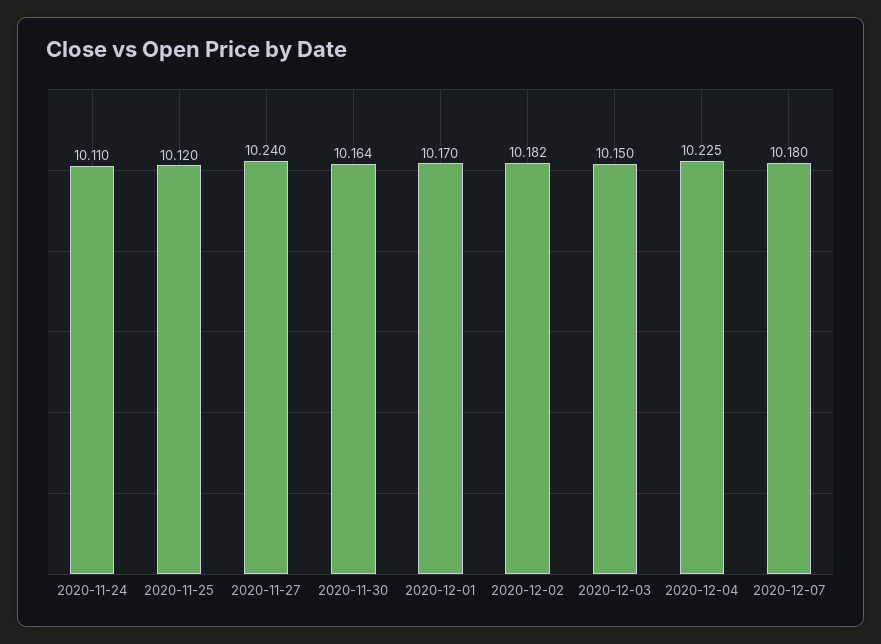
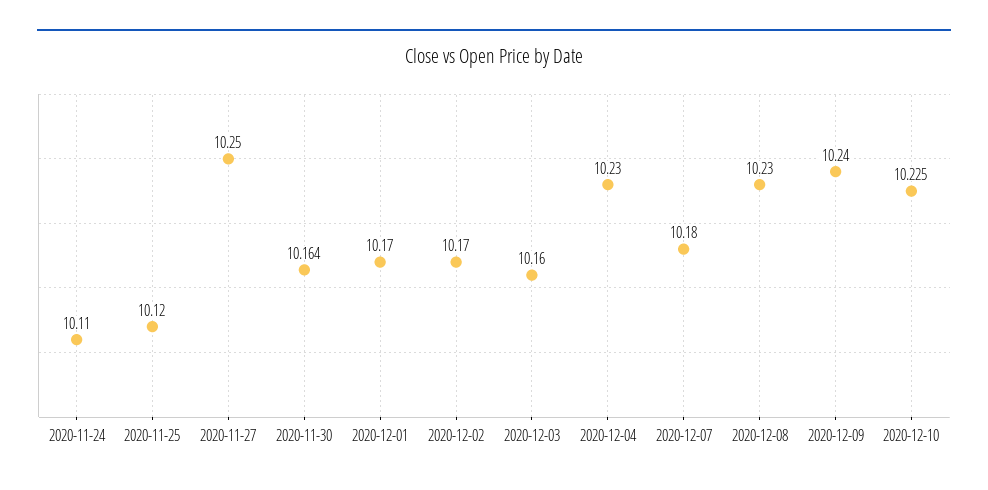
2020-11-27: 10.24 -> 10.25
2020-12-02: 10.182 -> 10.17
2020-12-03: 10.15 -> 10.16
2020-12-04: 10.225 -> 10.23
2020-12-08: none -> 10.23
2020-12-09: none -> 10.24
2020-12-10: none -> 10.225

